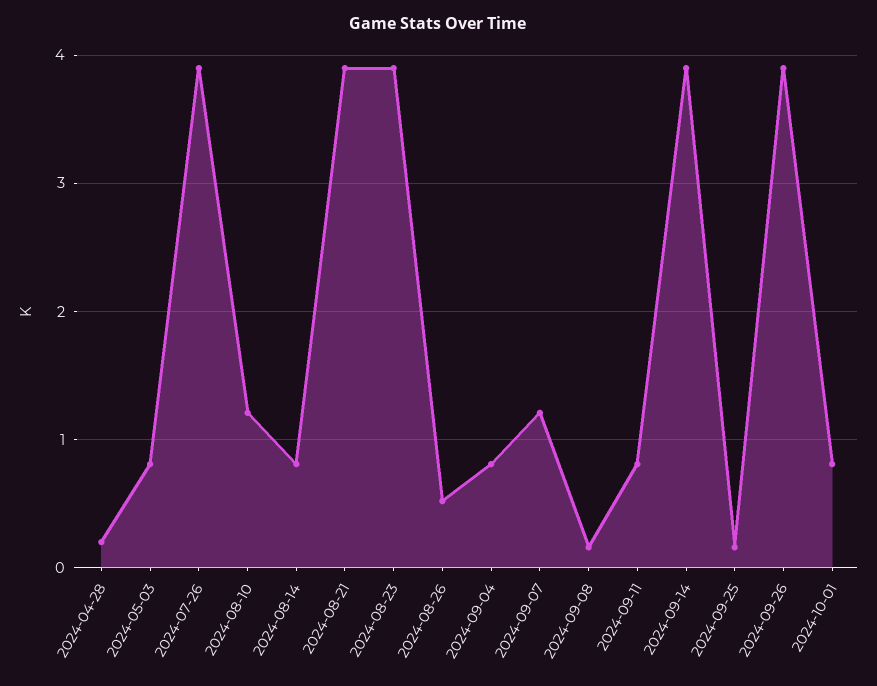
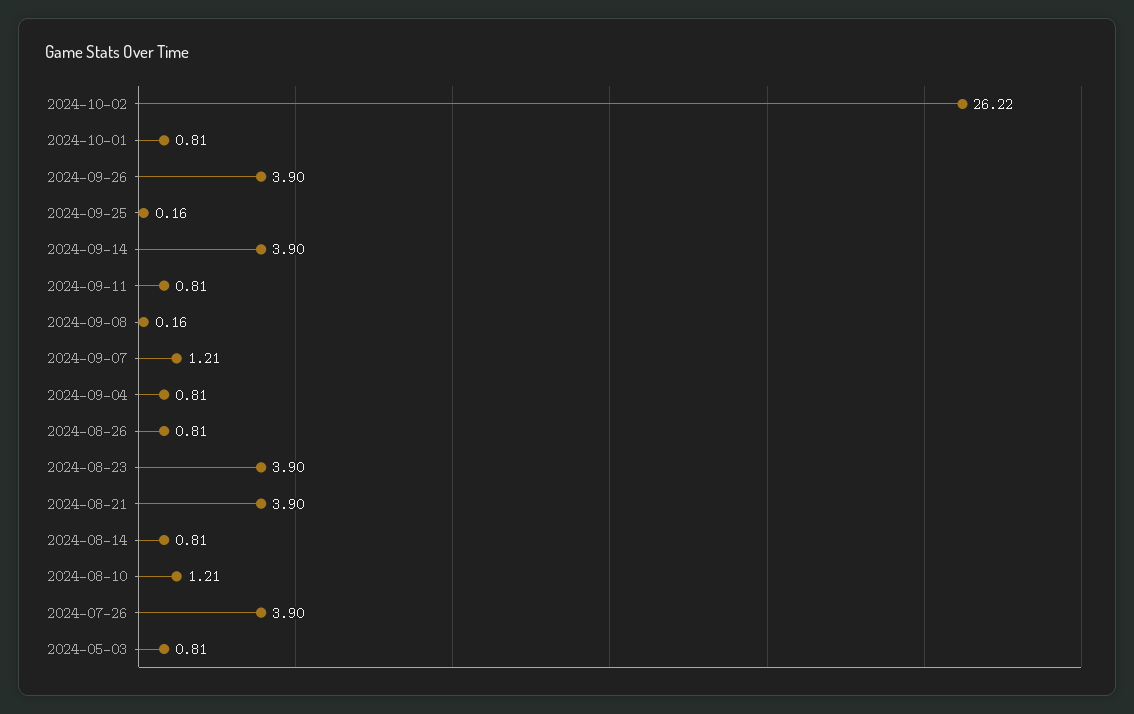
2024-04-28: 0.2 -> none
2024-08-26: 0.5 -> 0.81
2024-10-02: none -> 26.22

